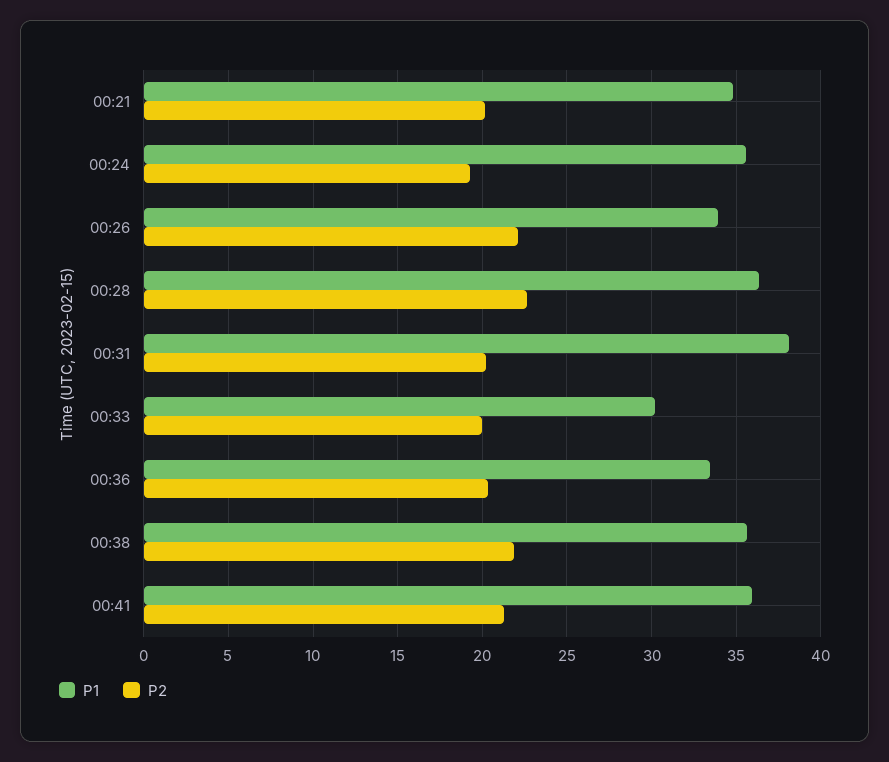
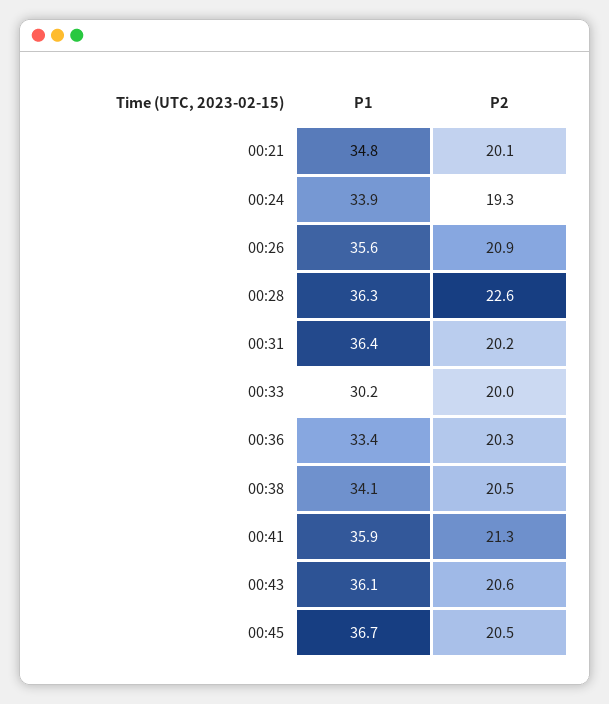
P1, 00:24: 35.5 -> 33.9
P1, 00:26: 34 -> 35.6
P2, 00:26: 22 -> 20.9
P1, 00:31: 38 -> 36.4
P1, 00:38: 35.5 -> 34.1
P2, 00:38: 22 -> 20.5
P1, 00:43: none -> 36.1
P2, 00:43: none -> 20.6
P1, 00:45: none -> 36.7
P2, 00:45: none -> 20.5

